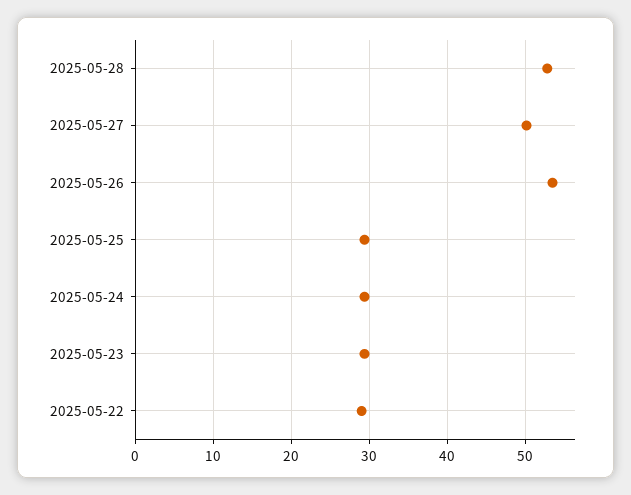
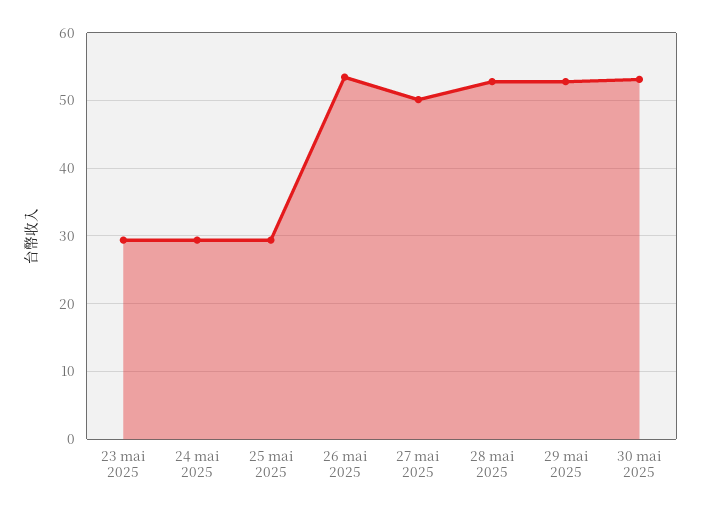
2025-05-22: 29 -> none
29 mai 2025: none -> 53
30 mai 2025: none -> 53

